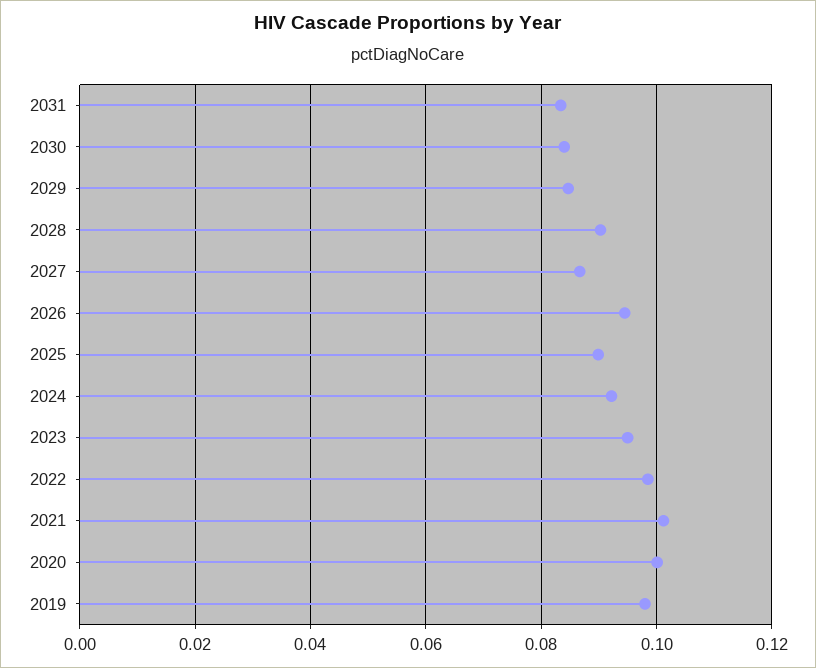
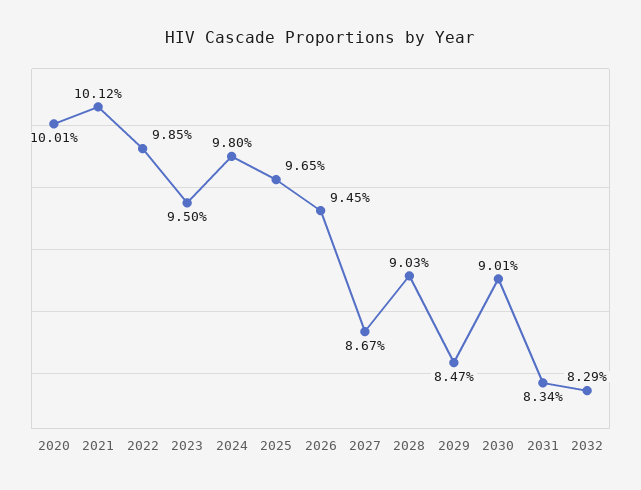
2030: 0.084 -> 0.0901
2025: 0.09 -> 0.0965
2024: 0.092 -> 0.098
2019: 0.098 -> none
2032: none -> 0.0829

